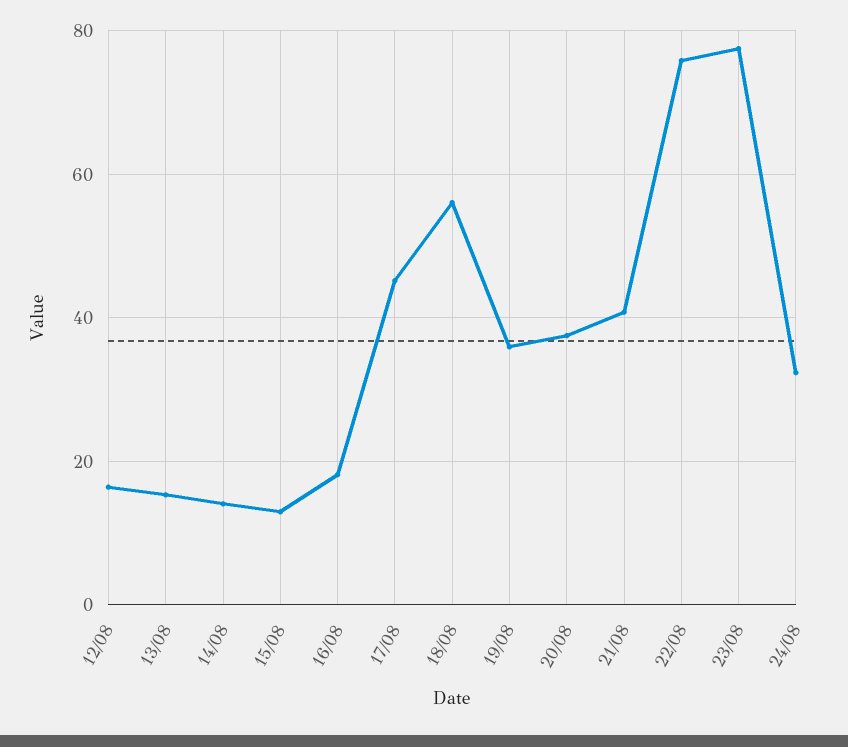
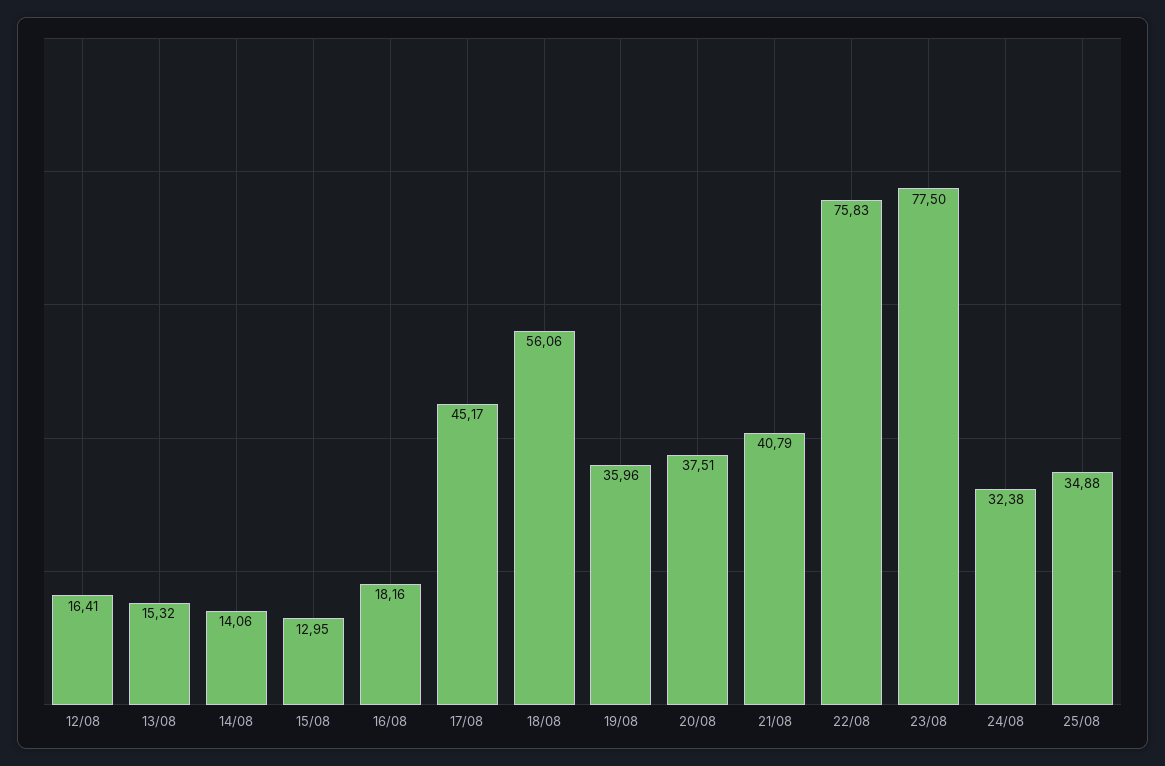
25/08: none -> 34.88

